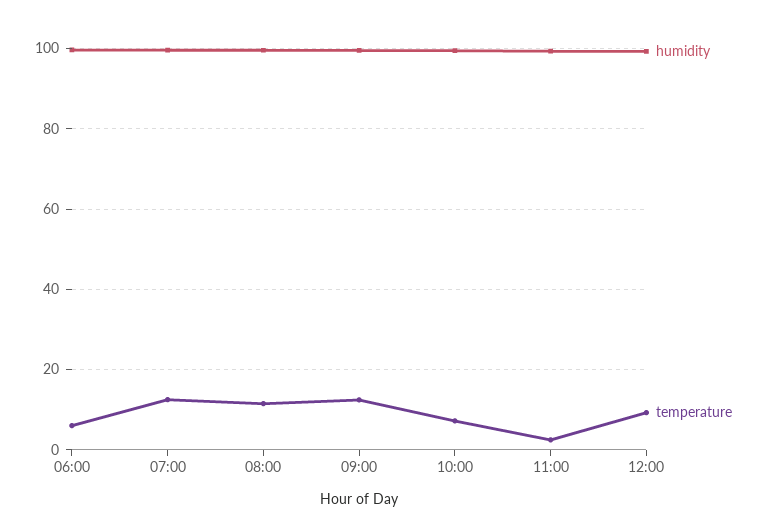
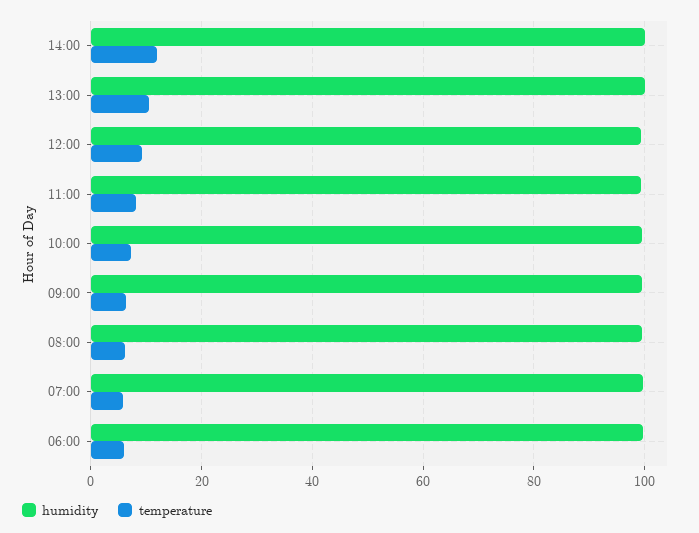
temperature, 07:00: 12 -> 6
temperature, 08:00: 12 -> 6
temperature, 09:00: 12 -> 6
temperature, 11:00: 2 -> 8
humidity, 14:00: none -> 100
temperature, 14:00: none -> 12
humidity, 13:00: none -> 100
temperature, 13:00: none -> 10

